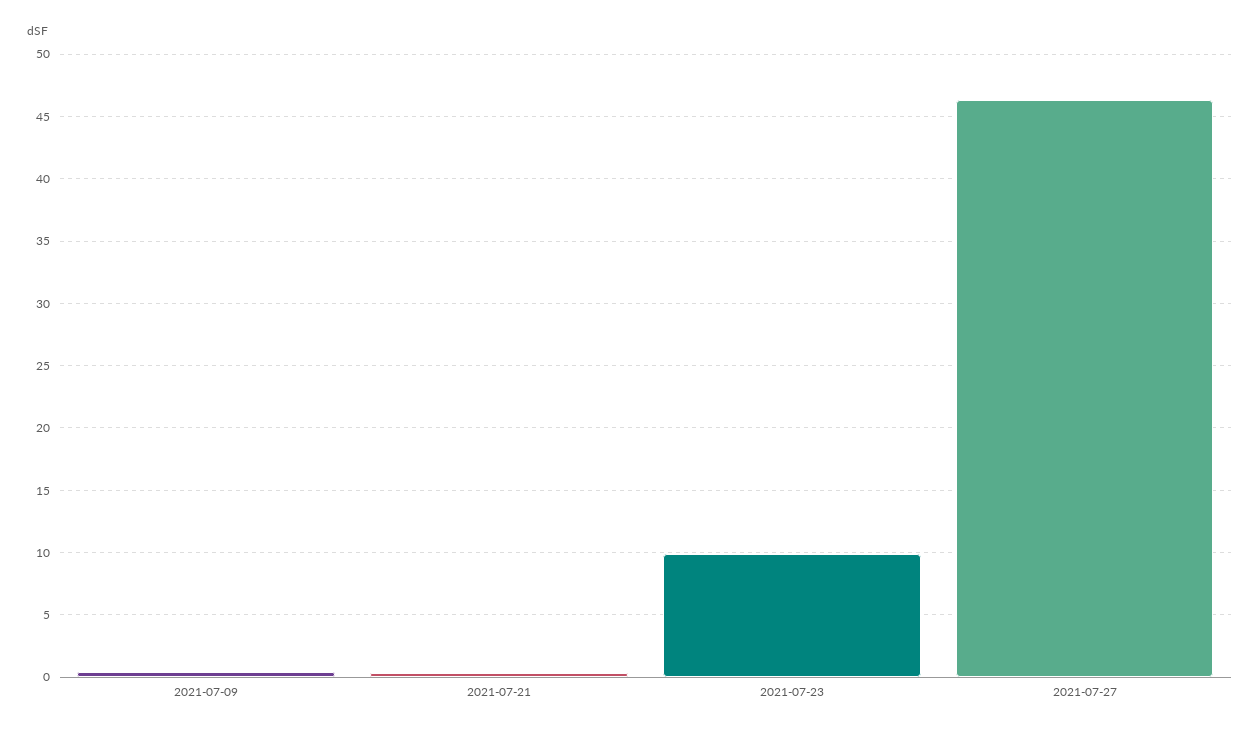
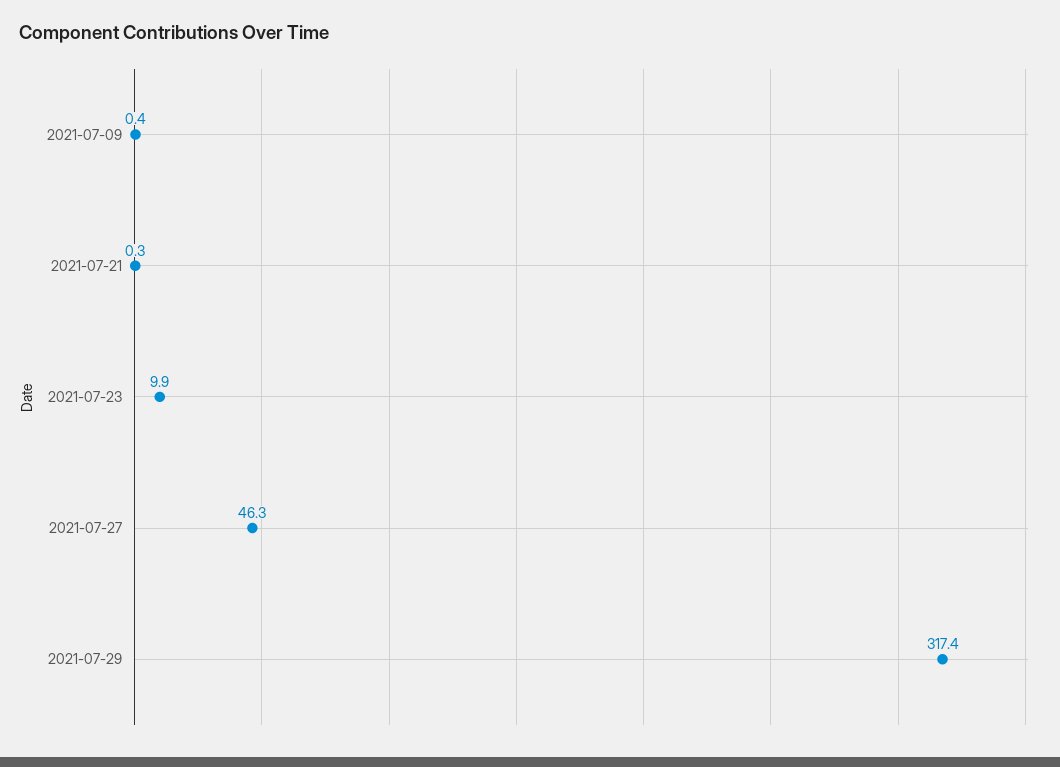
2021-07-29: none -> 317.4

